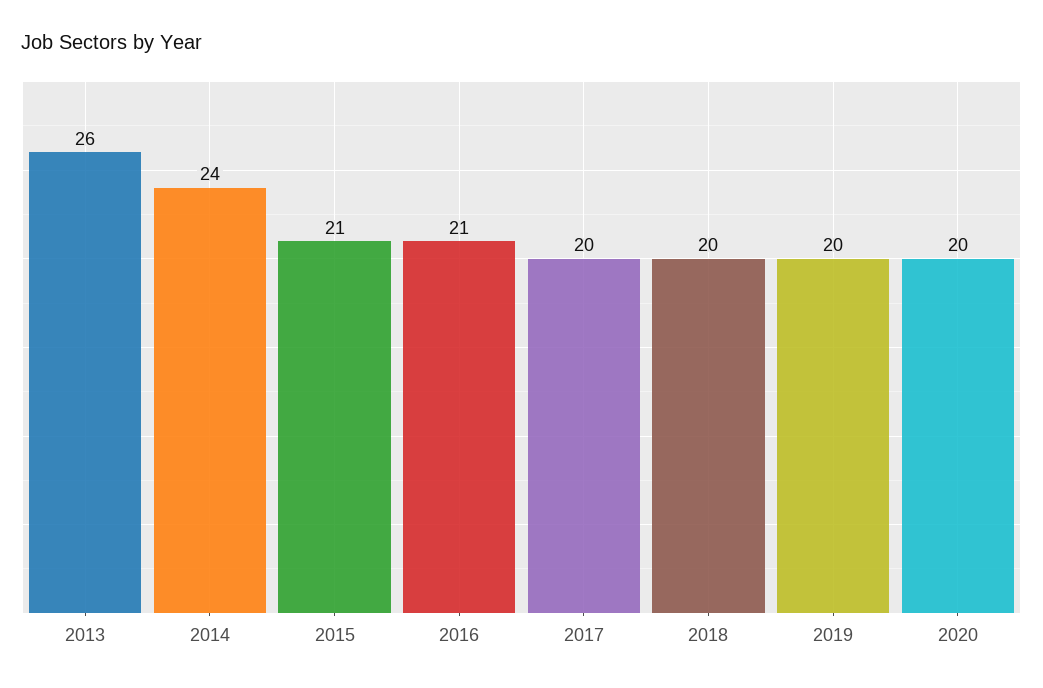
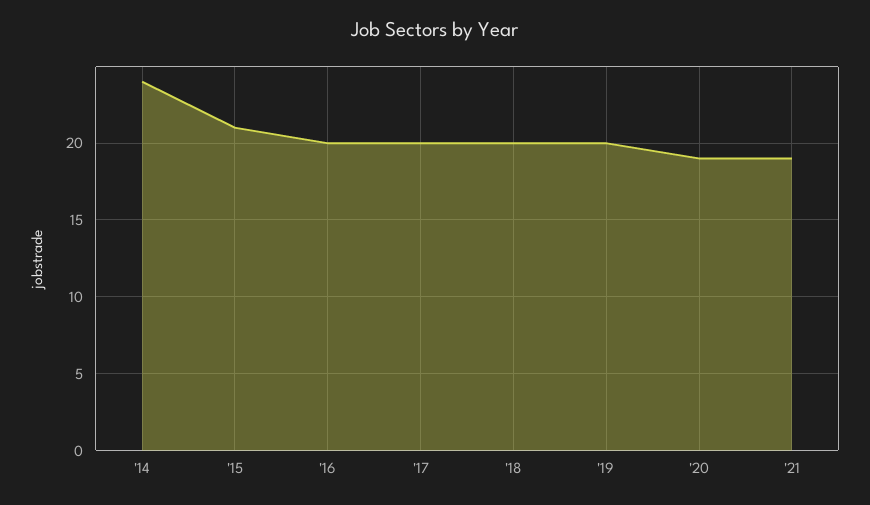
2013: 26 -> none
2016: 21 -> 20
2020: 20 -> 19
'21: none -> 19

